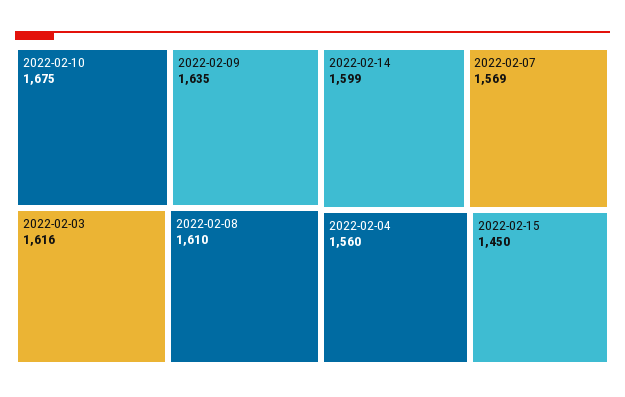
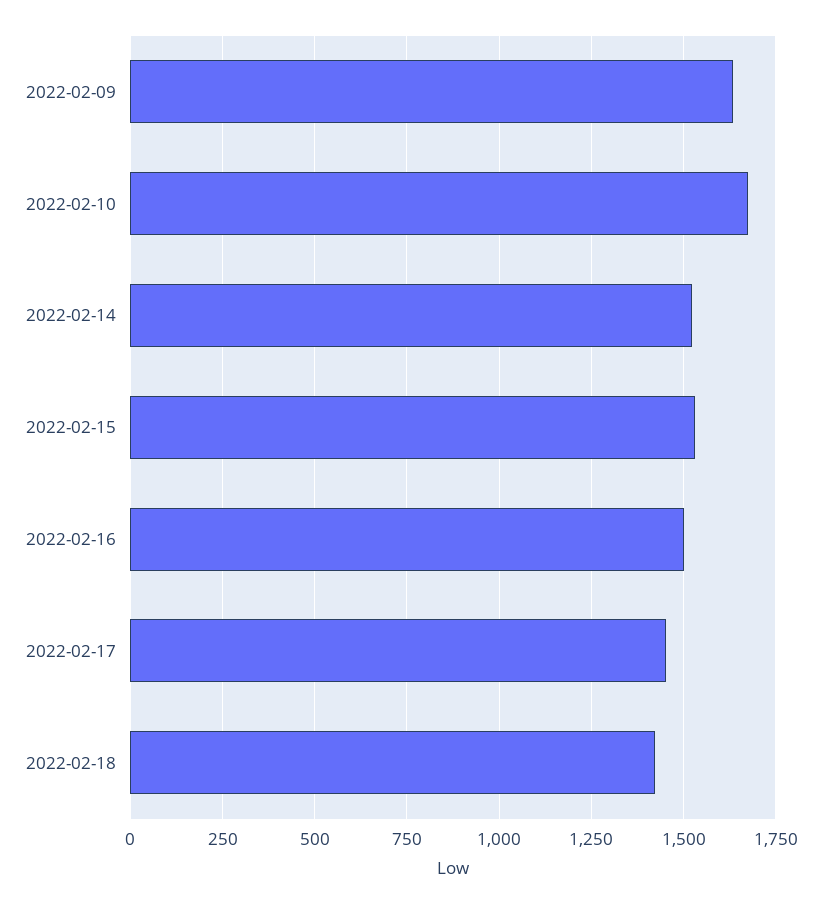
2022-02-03: 1616 -> none
2022-02-08: 1610 -> none
2022-02-14: 1599 -> 1525
2022-02-07: 1569 -> none
2022-02-04: 1560 -> none
2022-02-15: 1450 -> 1525
2022-02-16: none -> 1500
2022-02-17: none -> 1450
2022-02-18: none -> 1425

